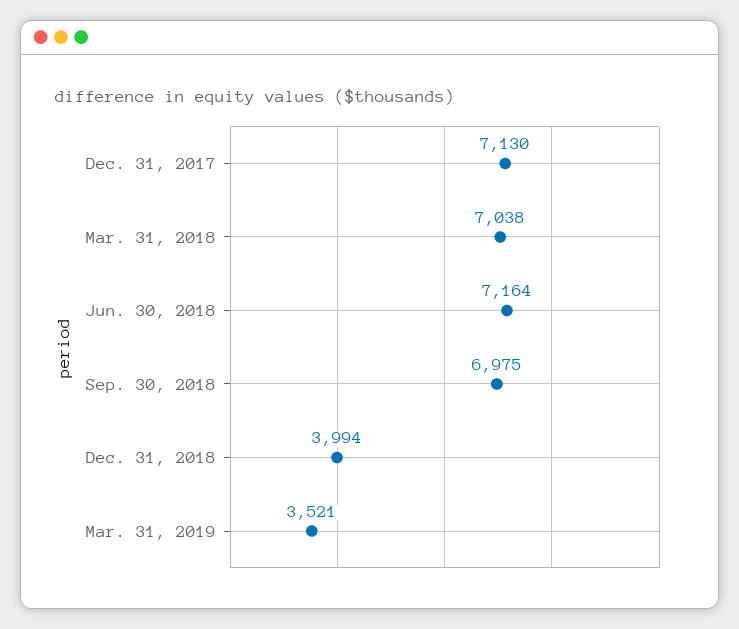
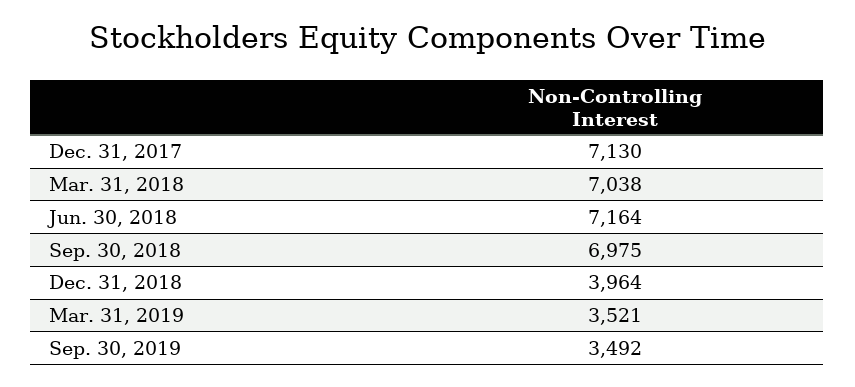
Dec. 31, 2018: 3994 -> 3964
Sep. 30, 2019: none -> 3492

